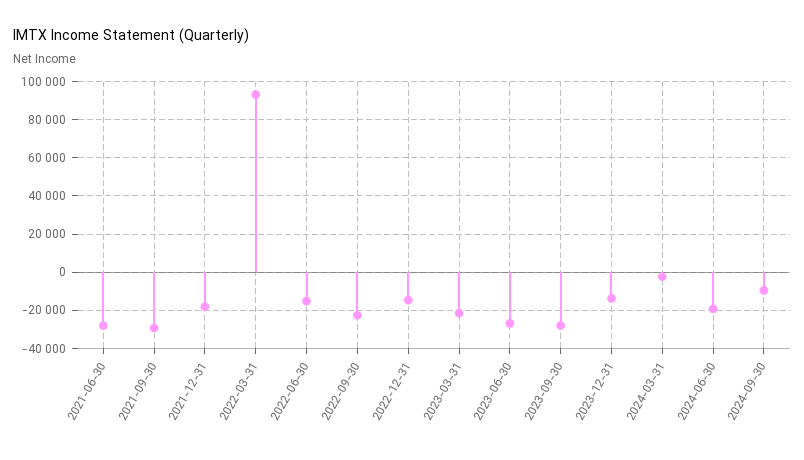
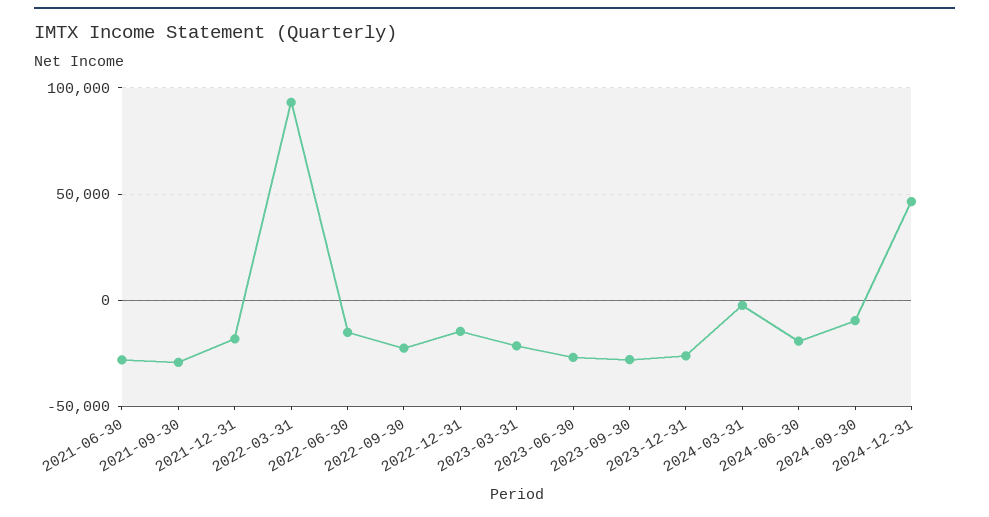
2023-12-31: -15000 -> -25000
2024-12-31: none -> 45000

